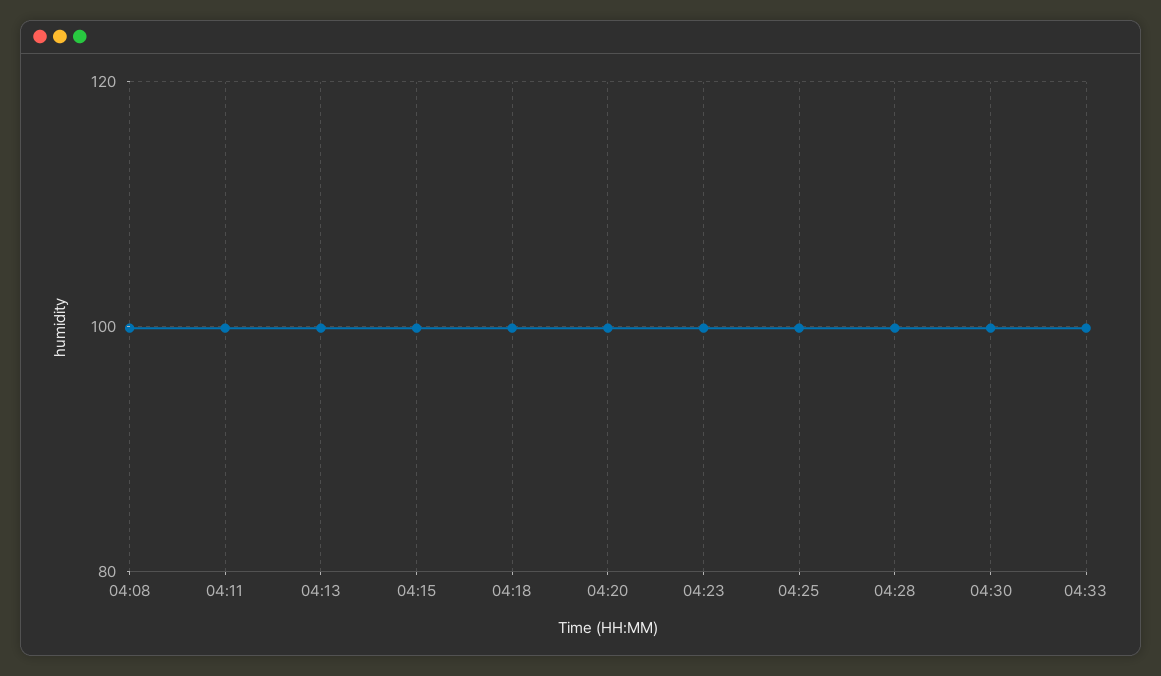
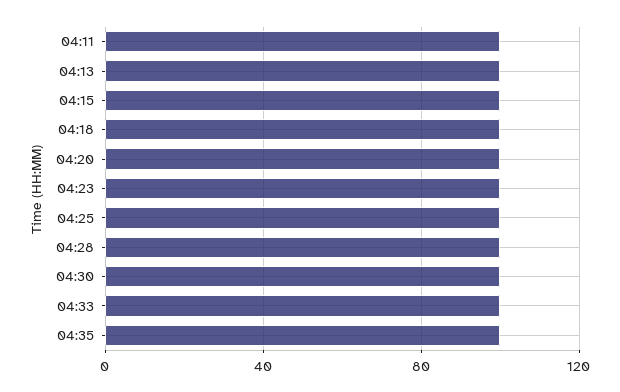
04:08: 100 -> none
04:35: none -> 100

